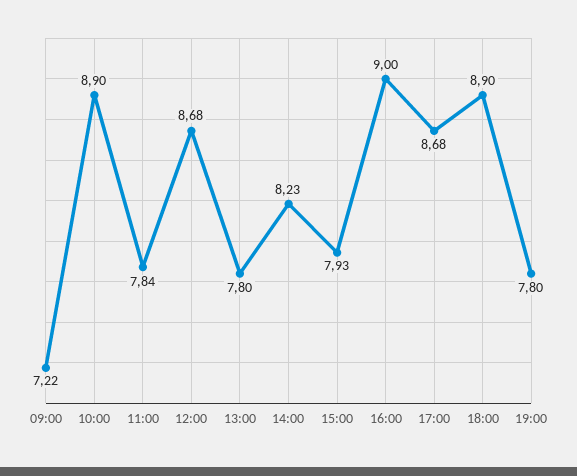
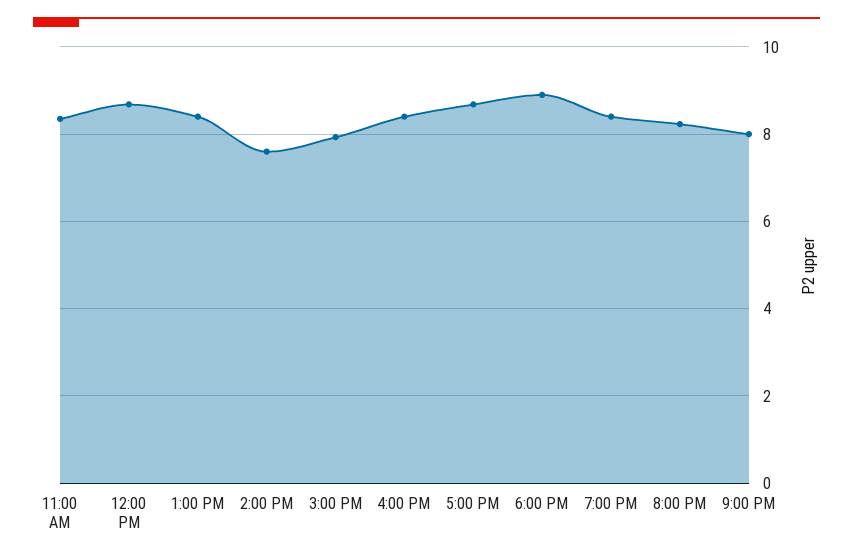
09:00: 7.22 -> none
10:00: 8.9 -> none
11:00: 7.84 -> 8.4
13:00: 7.8 -> 8.4
14:00: 8.23 -> 7.6
16:00: 9 -> 8.4
19:00: 7.8 -> 8.4
8:00 PM: none -> 8.2
9:00 PM: none -> 8

